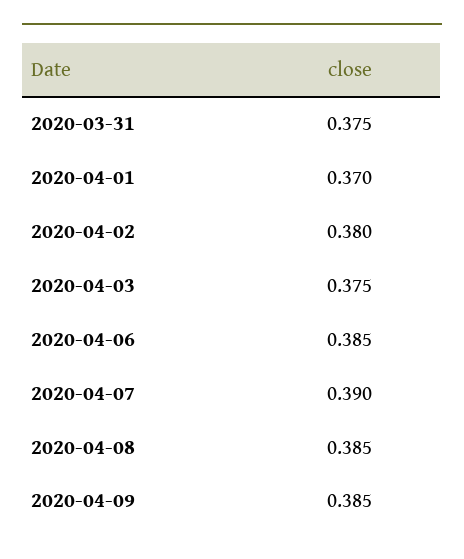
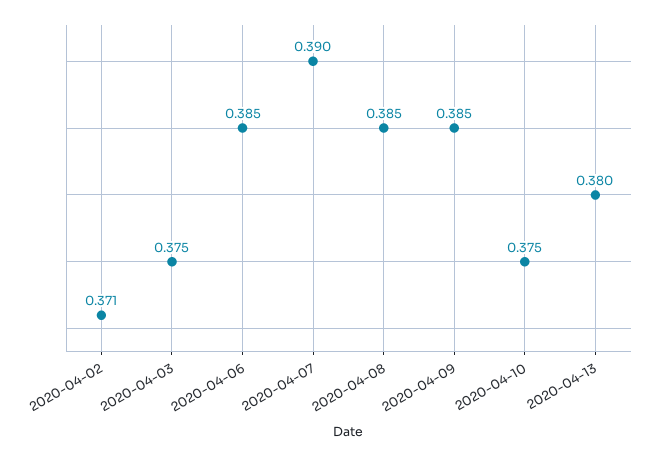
2020-03-31: 0.375 -> none
2020-04-01: 0.37 -> none
2020-04-02: 0.38 -> 0.371
2020-04-10: none -> 0.375
2020-04-13: none -> 0.38

